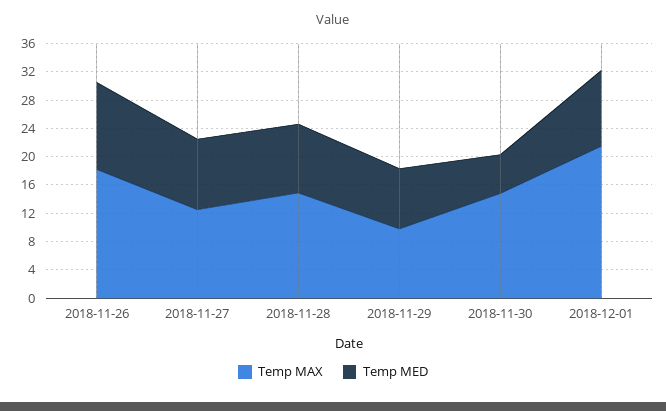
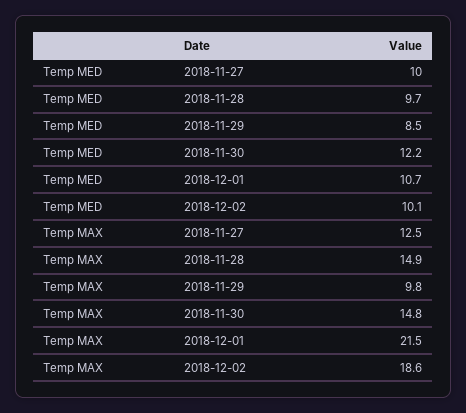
Temp MAX, 2018-11-26: 18 -> none
Temp MED, 2018-11-26: 12 -> none
Temp MED, 2018-11-30: 6 -> 12.2
Temp MED, 2018-12-02: none -> 10.1
Temp MAX, 2018-12-02: none -> 18.6

